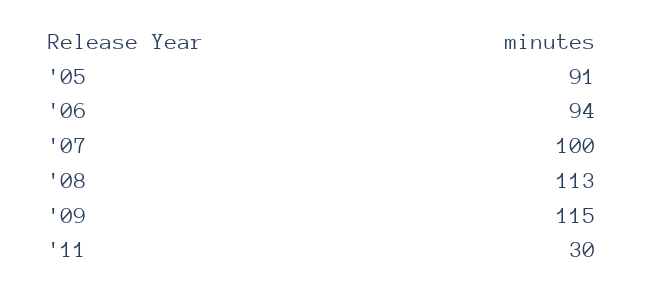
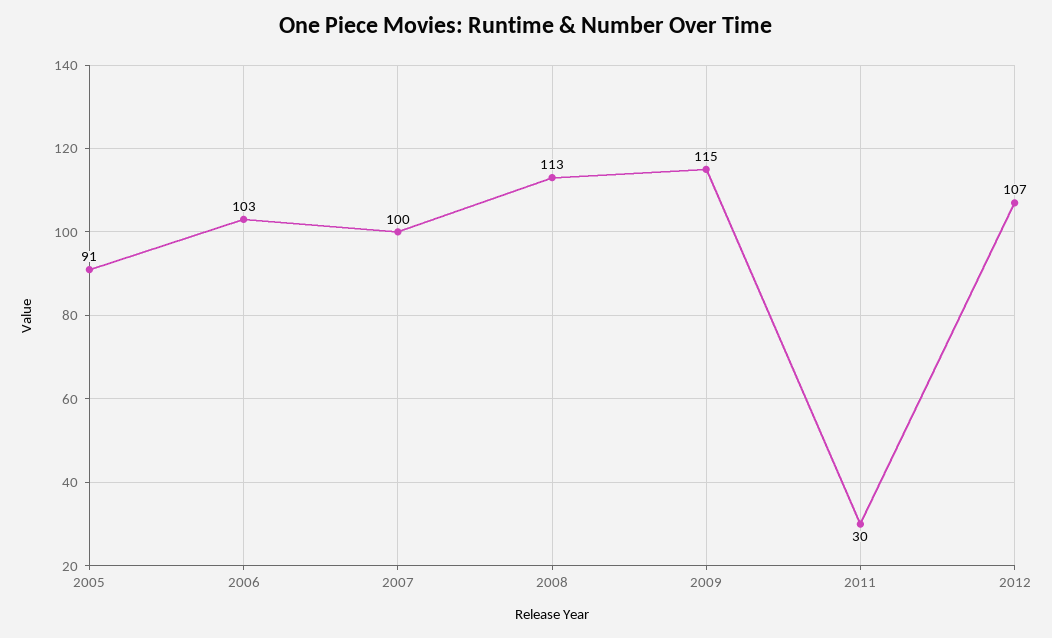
'06: 94 -> 103
2012: none -> 107

